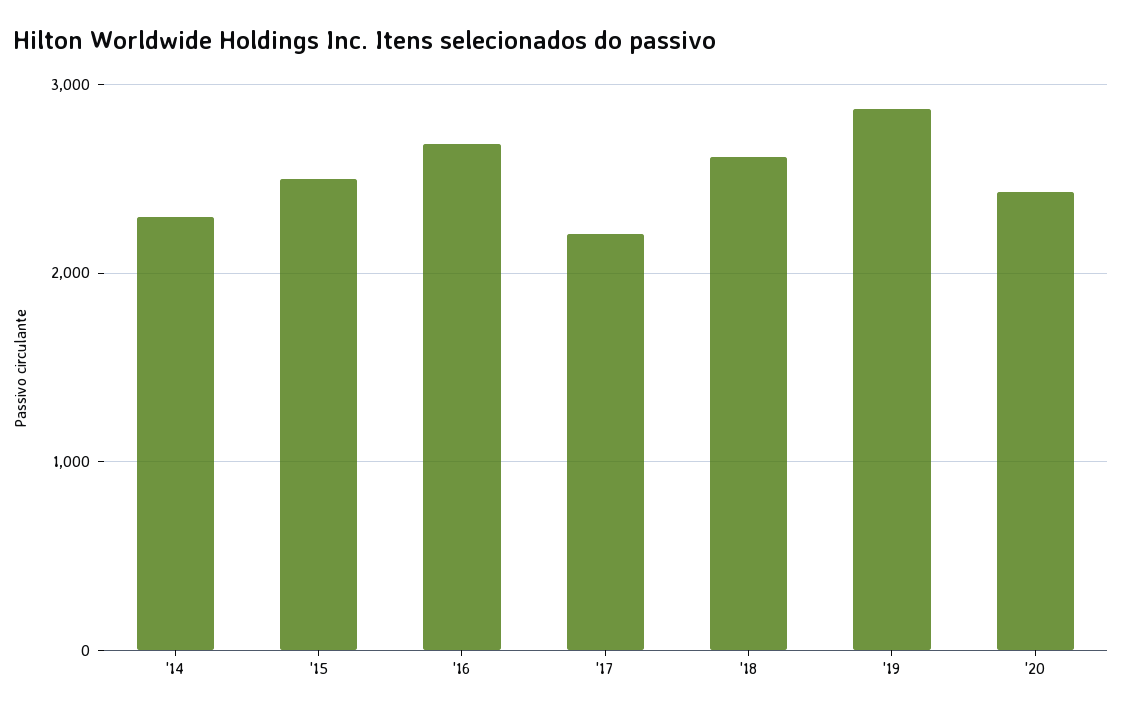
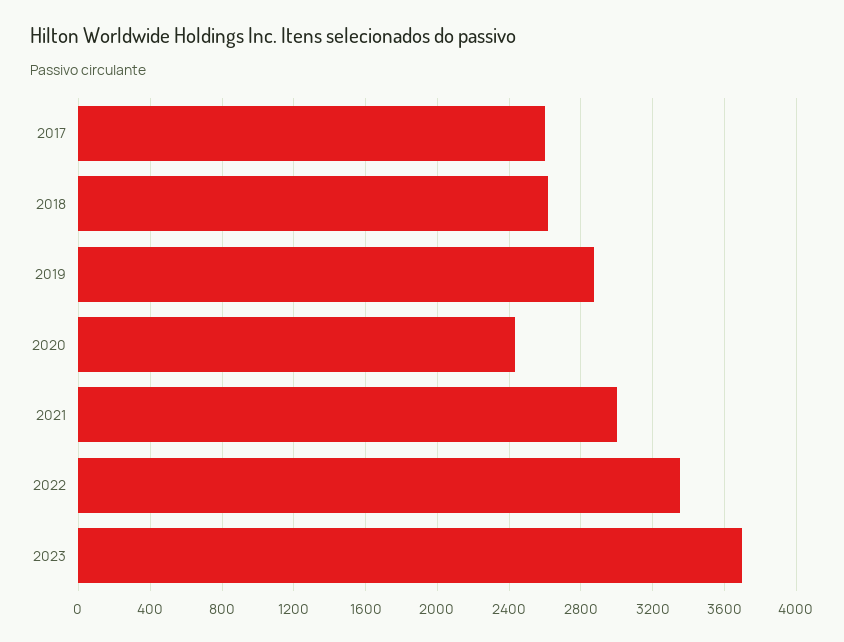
'14: 2300 -> none
'15: 2500 -> none
'16: 2700 -> none
'17: 2200 -> 2600
2021: none -> 3000
2022: none -> 3350
2023: none -> 3700

